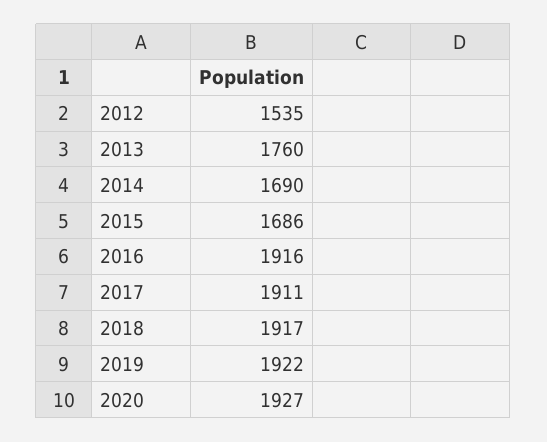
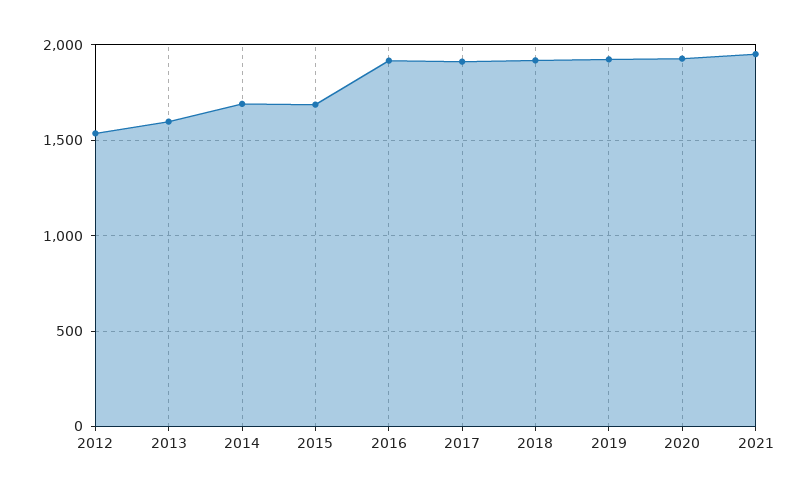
2013: 1760 -> 1600
2021: none -> 1950

